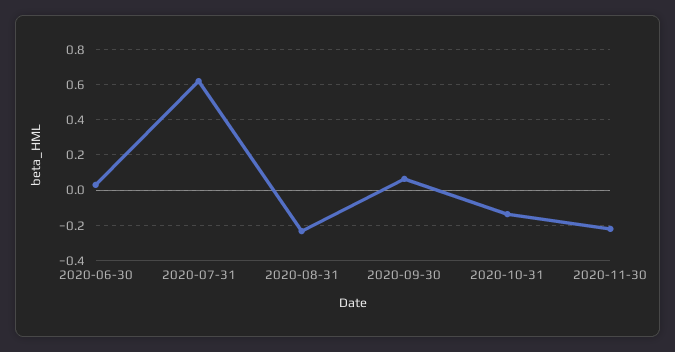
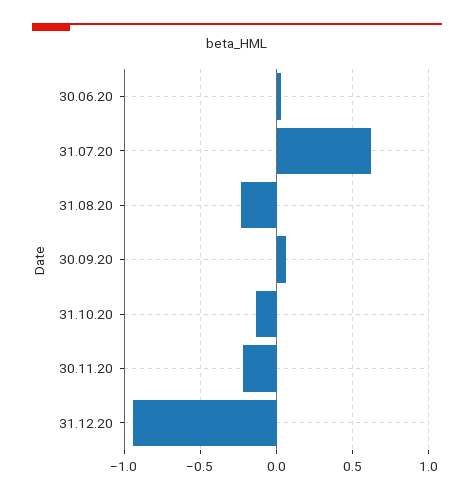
31.12.20: none -> -0.95

